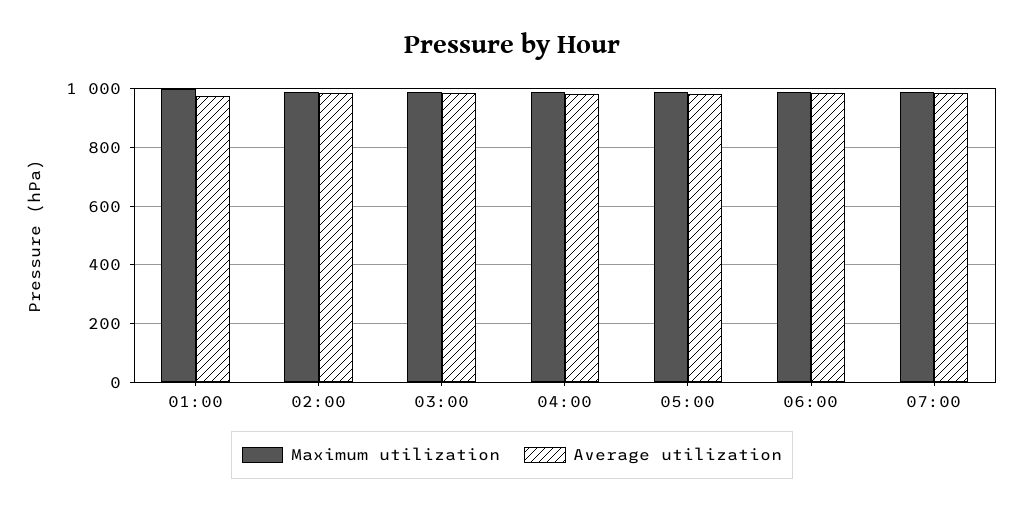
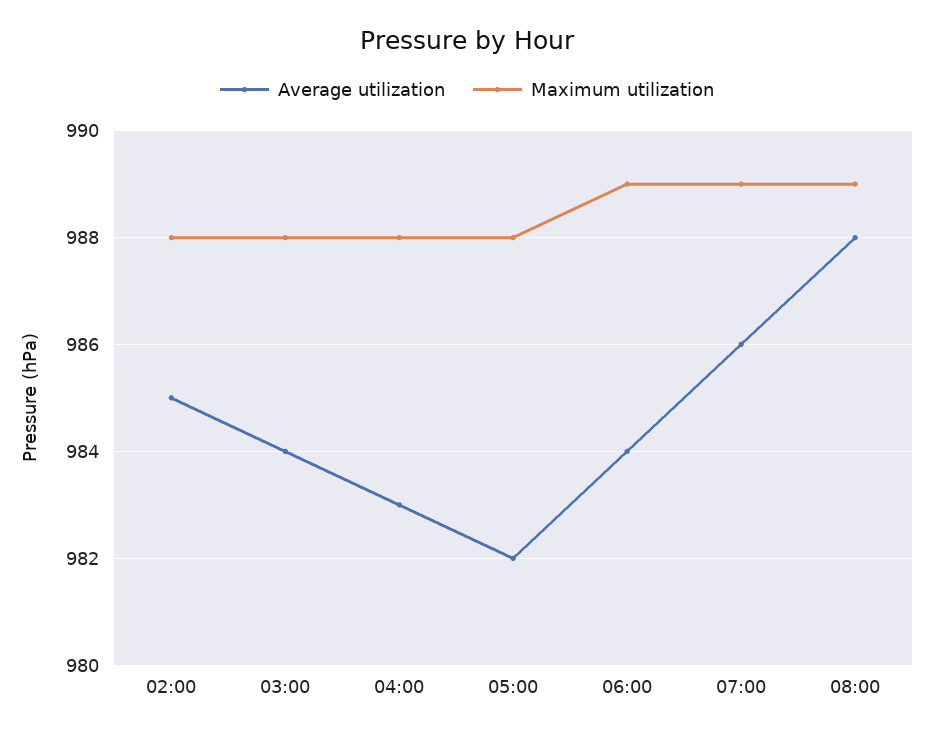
Maximum utilization, 01:00: 1000 -> none
Average utilization, 01:00: 975 -> none
Average utilization, 08:00: none -> 988
Maximum utilization, 08:00: none -> 989

